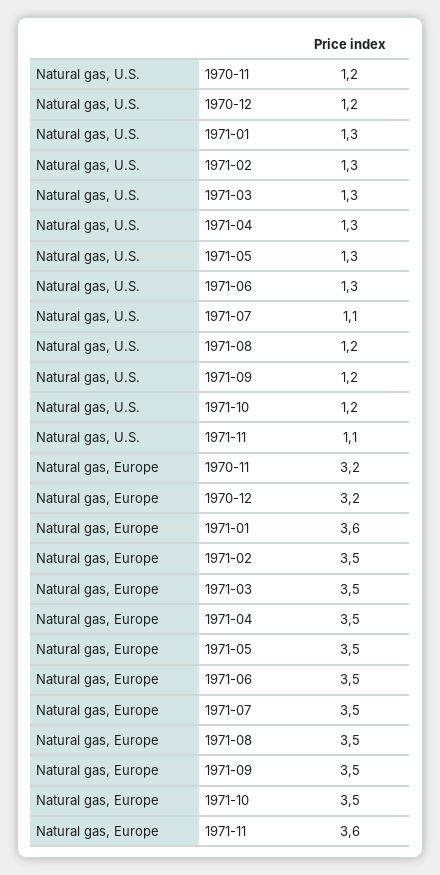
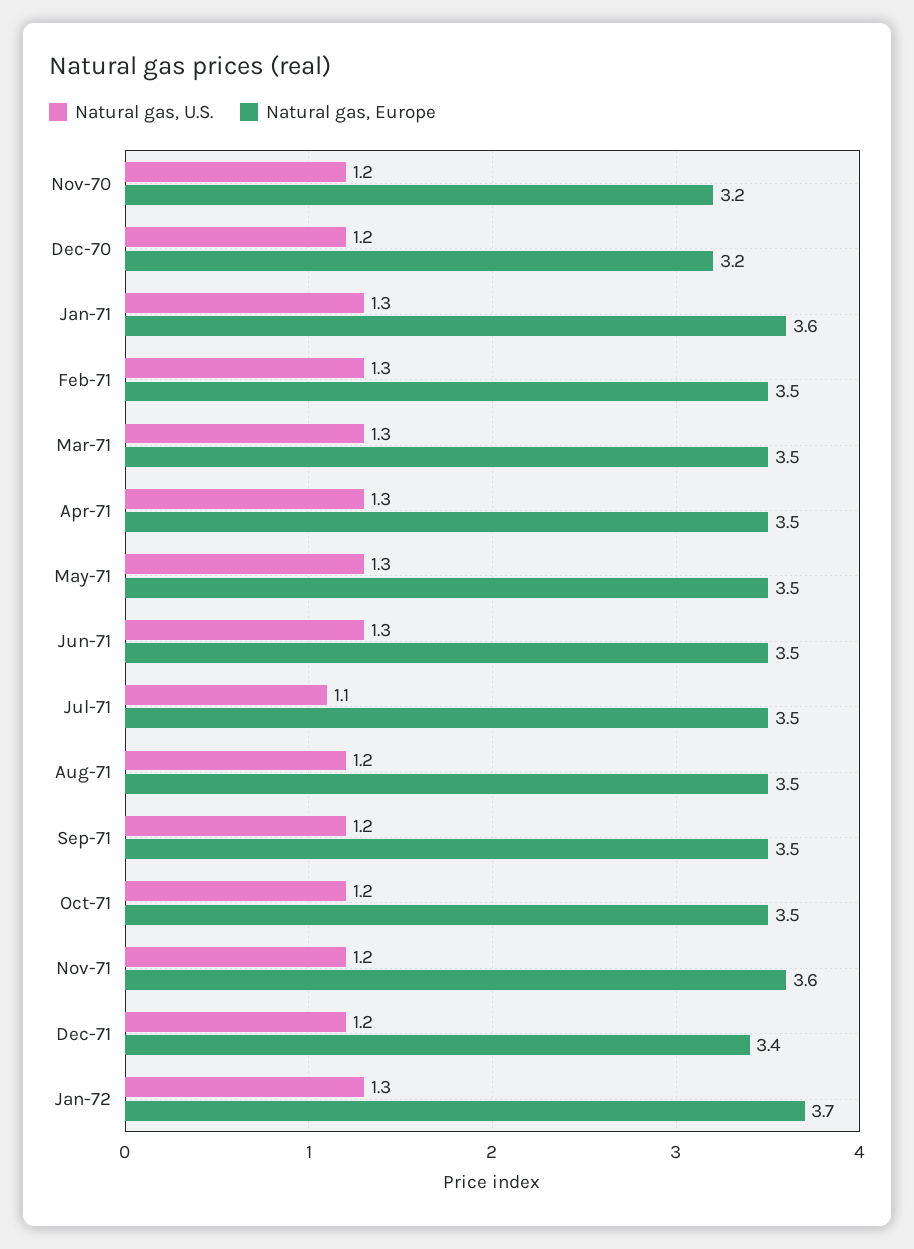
Natural gas, U.S., 1971-11: 1.1 -> 1.2
Natural gas, U.S., Dec-71: none -> 1.2
Natural gas, Europe, Dec-71: none -> 3.4
Natural gas, U.S., Jan-72: none -> 1.3
Natural gas, Europe, Jan-72: none -> 3.7

